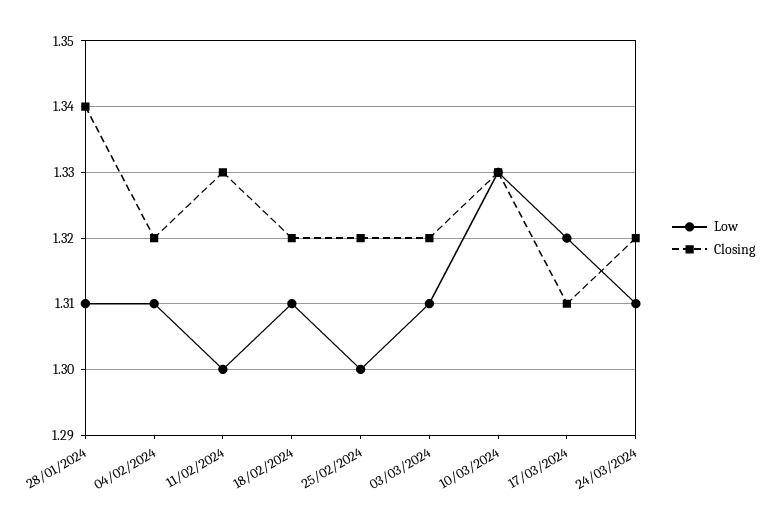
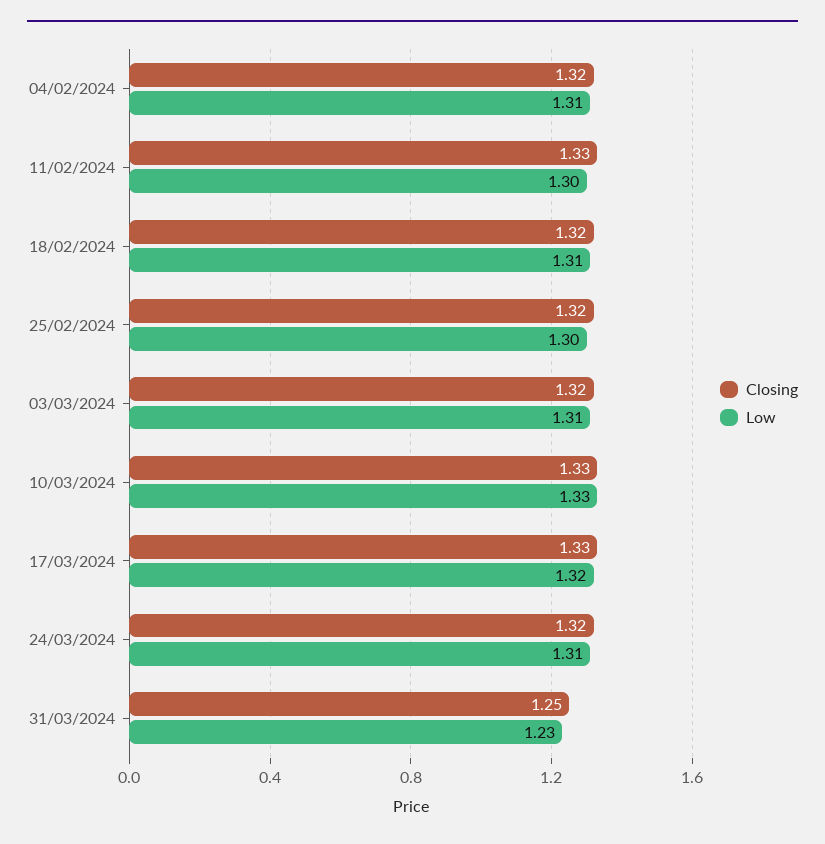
Low, 28/01/2024: 1.31 -> none
Closing, 28/01/2024: 1.34 -> none
Closing, 17/03/2024: 1.31 -> 1.33
Closing, 31/03/2024: none -> 1.25
Low, 31/03/2024: none -> 1.23

